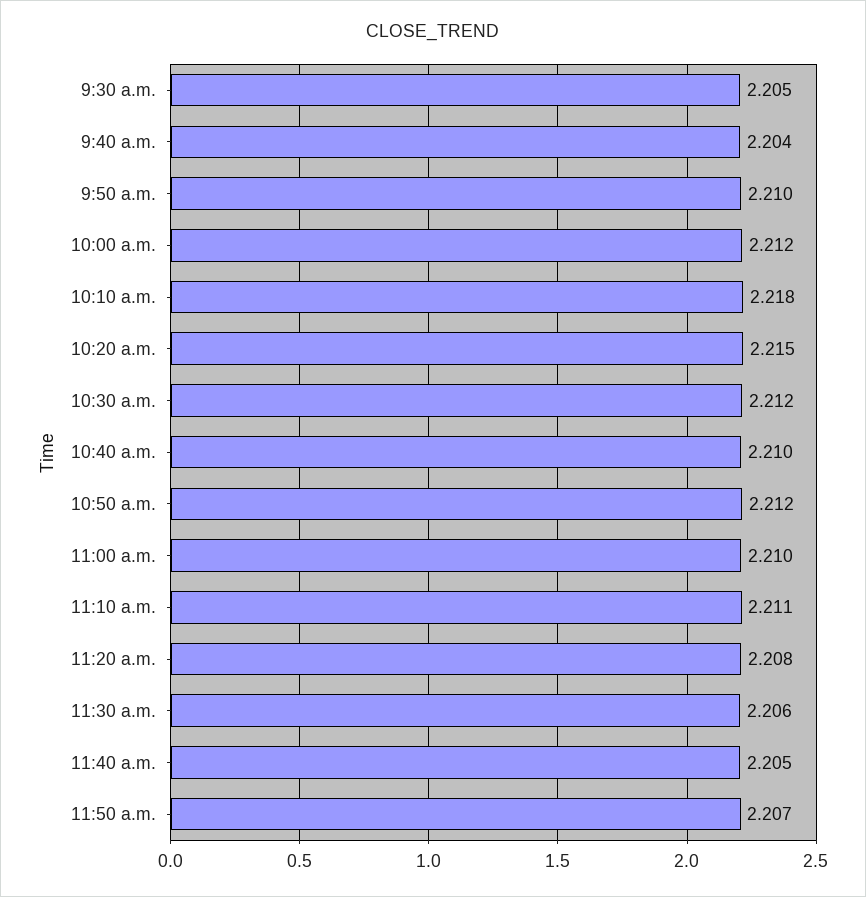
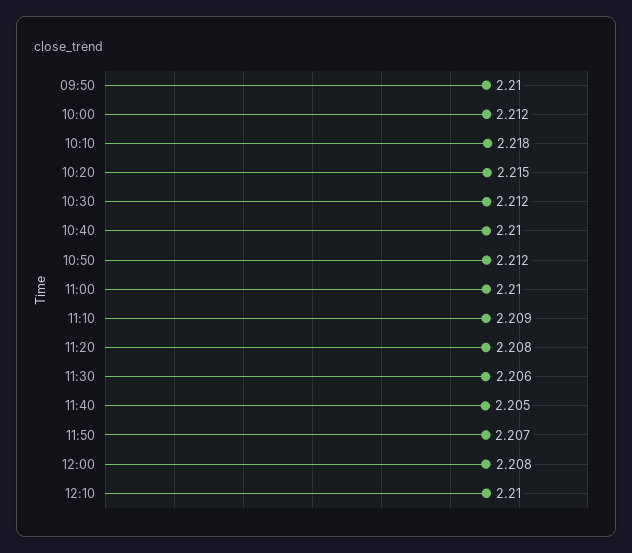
9:30 a.m.: 2.205 -> none
9:40 a.m.: 2.204 -> none
11:10 a.m.: 2.211 -> 2.209
12:00: none -> 2.208
12:10: none -> 2.21

